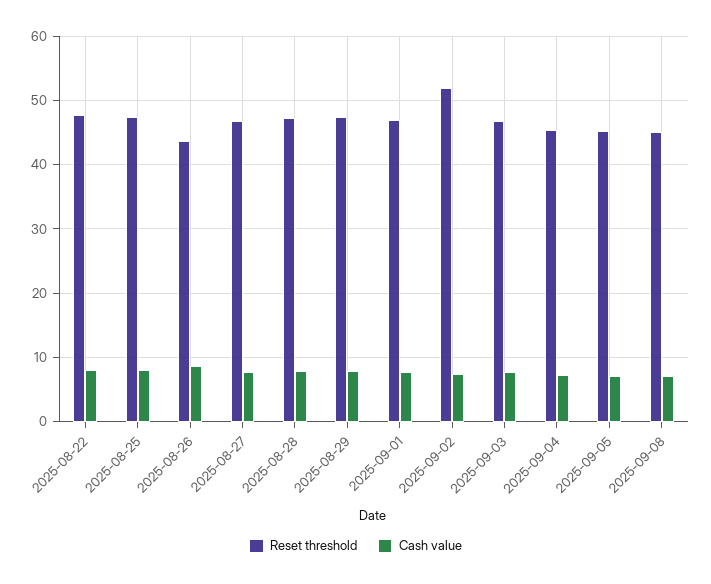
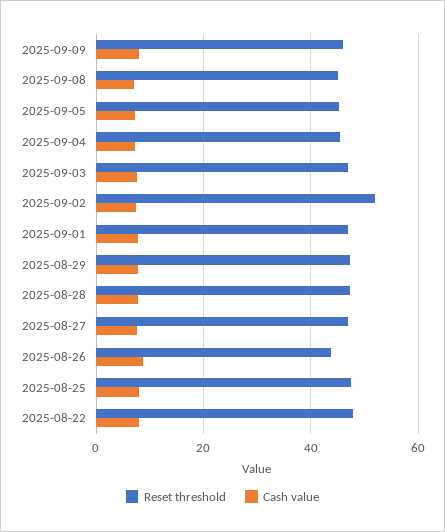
Reset threshold, 2025-09-09: none -> 46
Cash value, 2025-09-09: none -> 8

